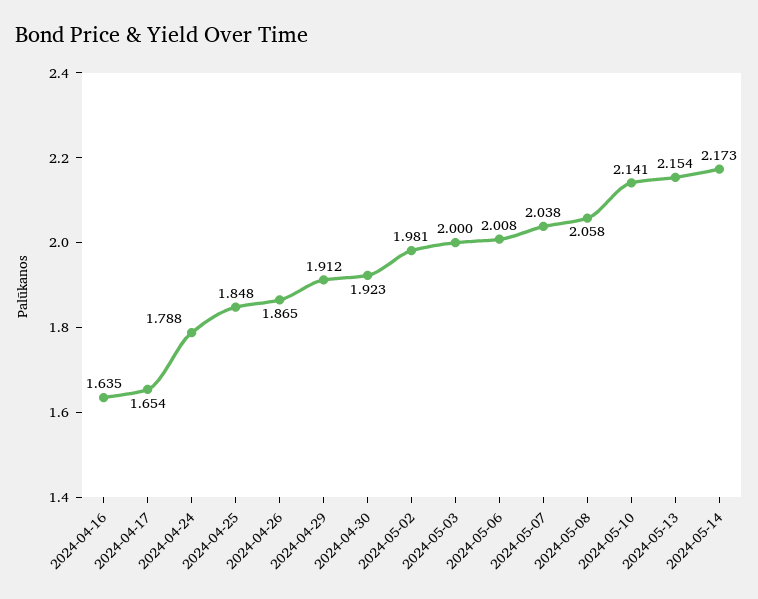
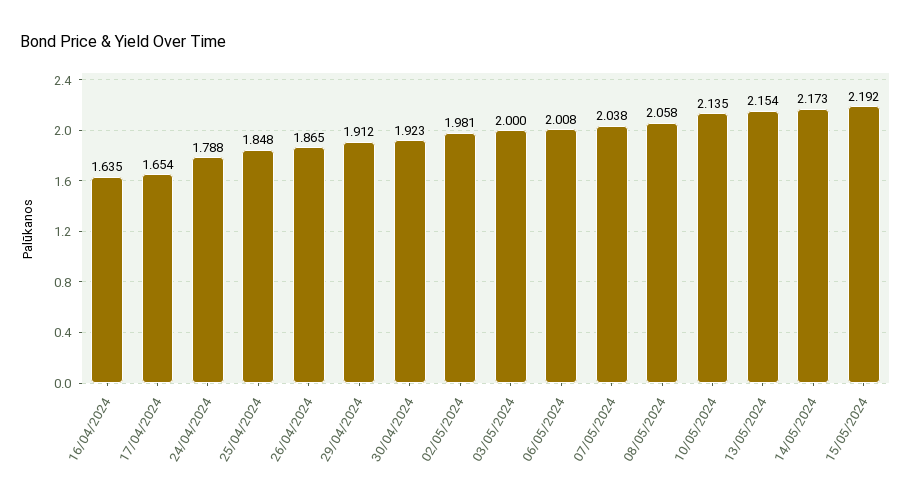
2024-05-10: 2.141 -> 2.135
15/05/2024: none -> 2.192

